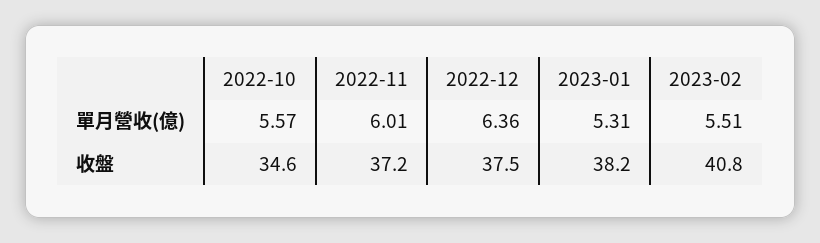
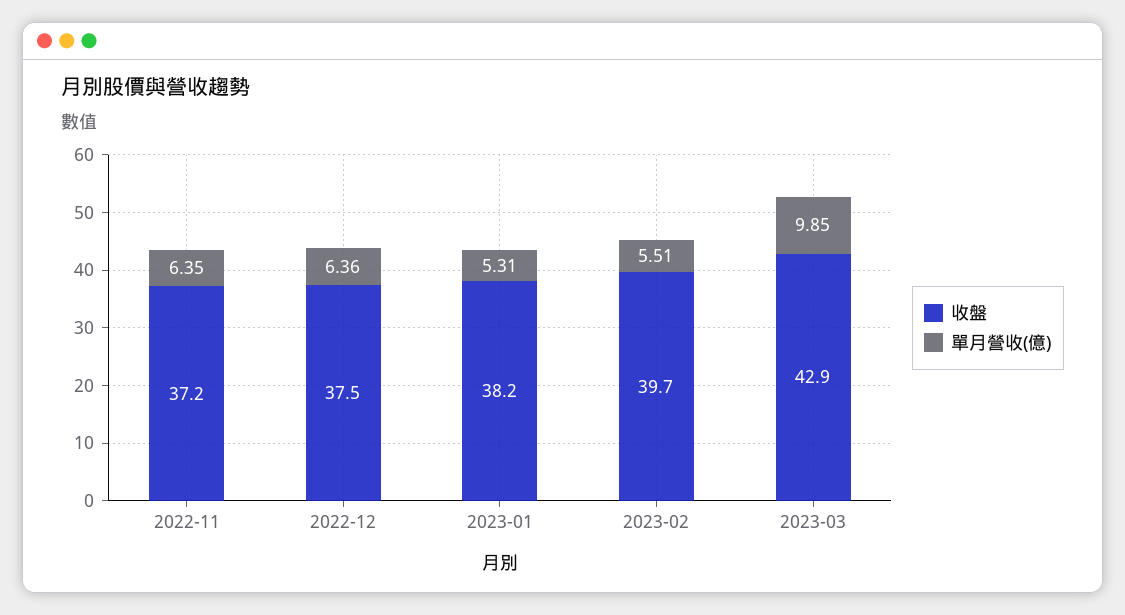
單月營收(億), 2022-10: 5.57 -> none
單月營收(億), 2022-11: 6.01 -> 6.35
收盤, 2022-10: 34.6 -> none
收盤, 2023-02: 40.8 -> 39.7
收盤, 2023-03: none -> 42.9
單月營收(億), 2023-03: none -> 9.85

